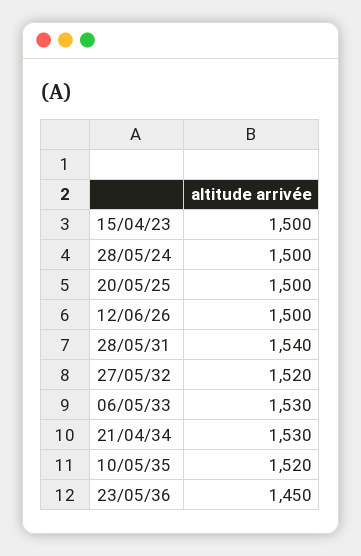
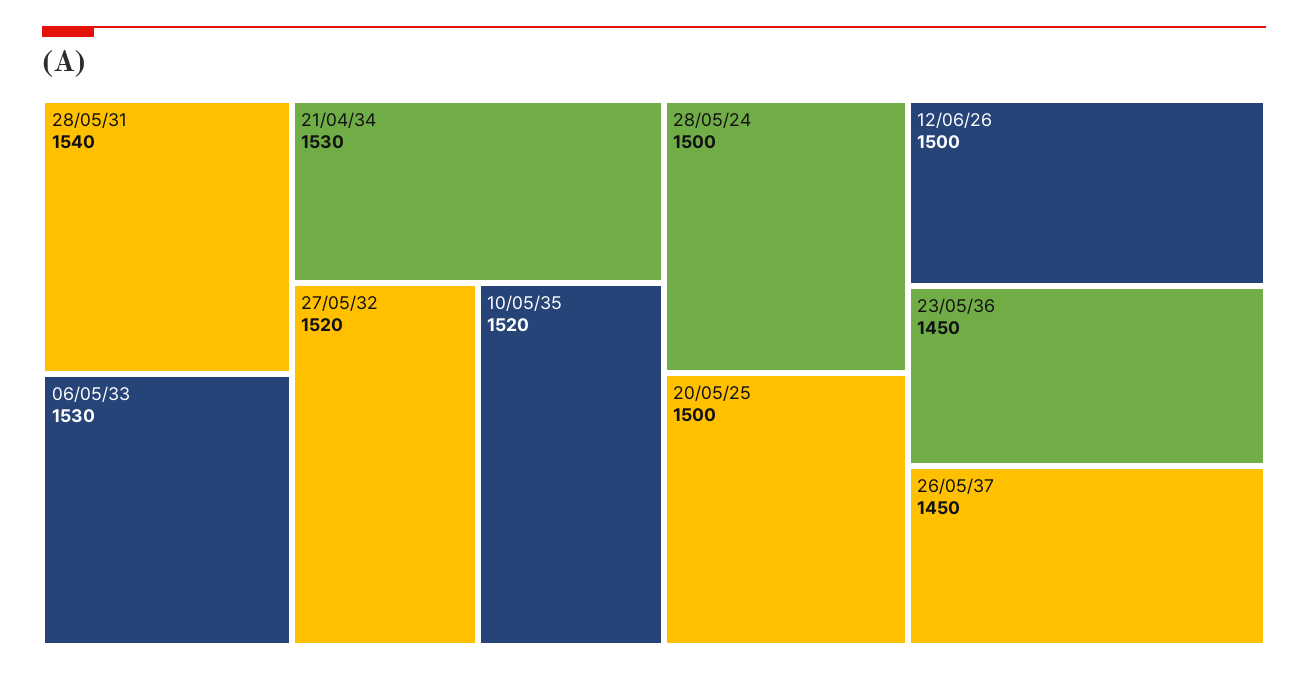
15/04/23: 1500 -> none
26/05/37: none -> 1450

